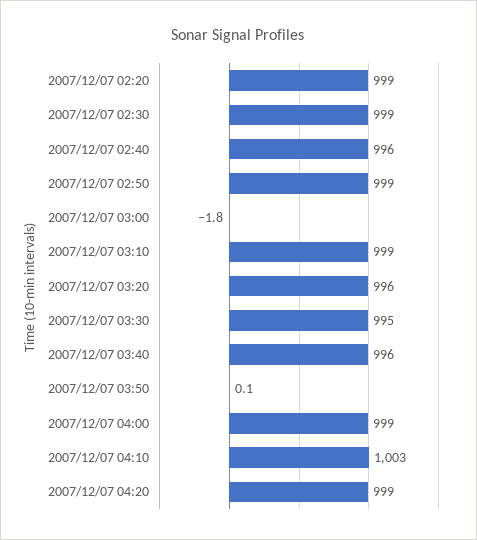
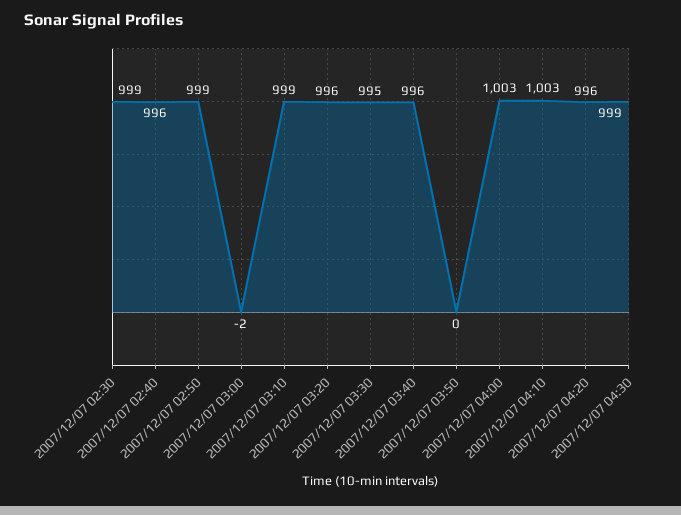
2007/12/07 02:20: 999 -> none
2007/12/07 04:00: 999 -> 1003
2007/12/07 04:20: 999 -> 996
2007/12/07 04:30: none -> 999

